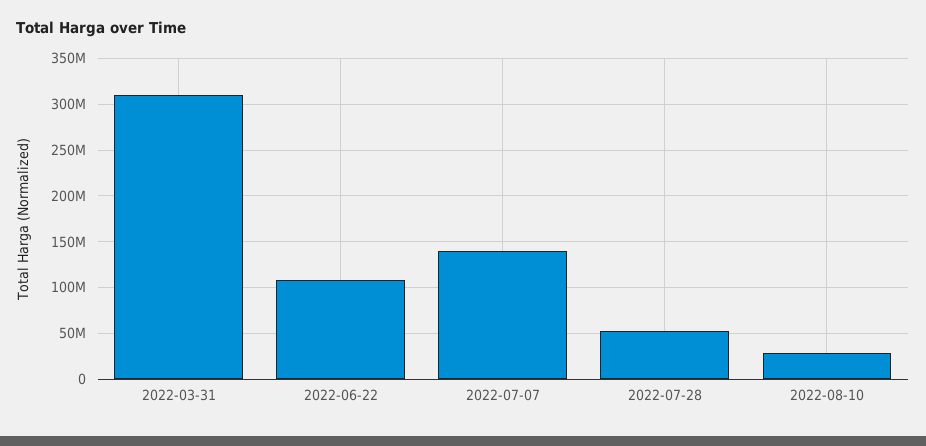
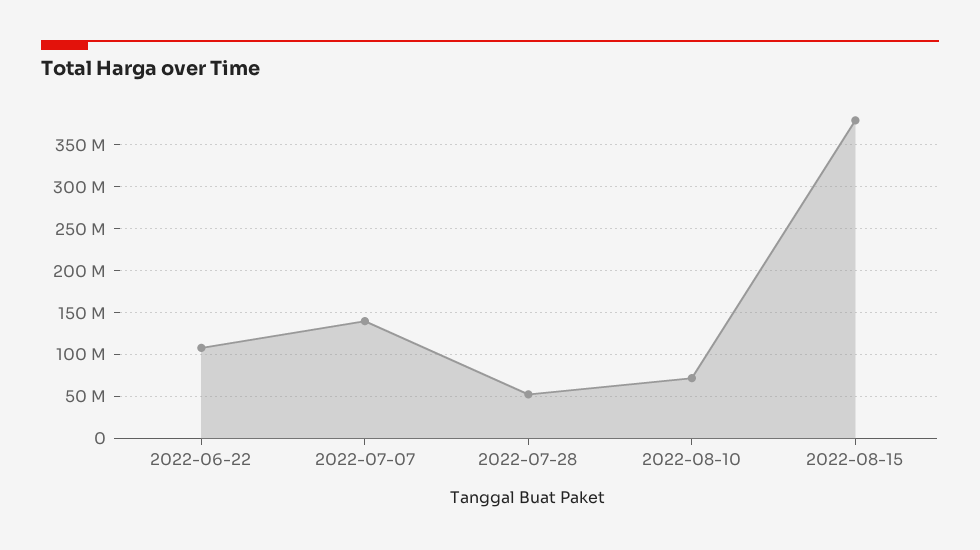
2022-03-31: 310000000 -> none
2022-08-10: 30000000 -> 70000000
2022-08-15: none -> 380000000

